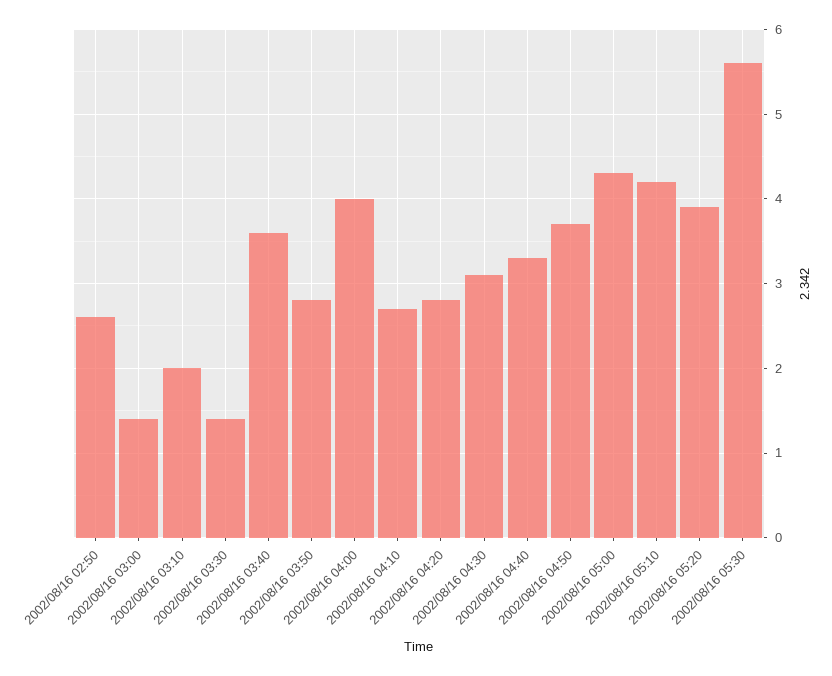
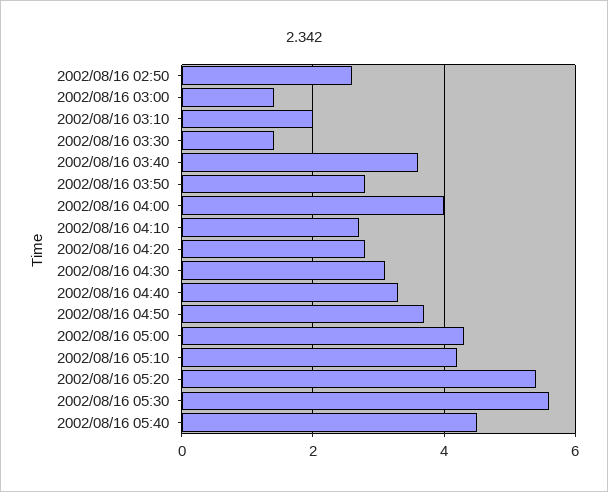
2002/08/16 05:20: 3.9 -> 5.5
2002/08/16 05:40: none -> 4.5

